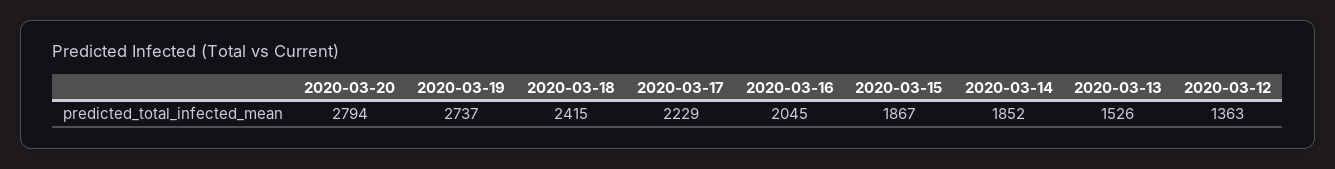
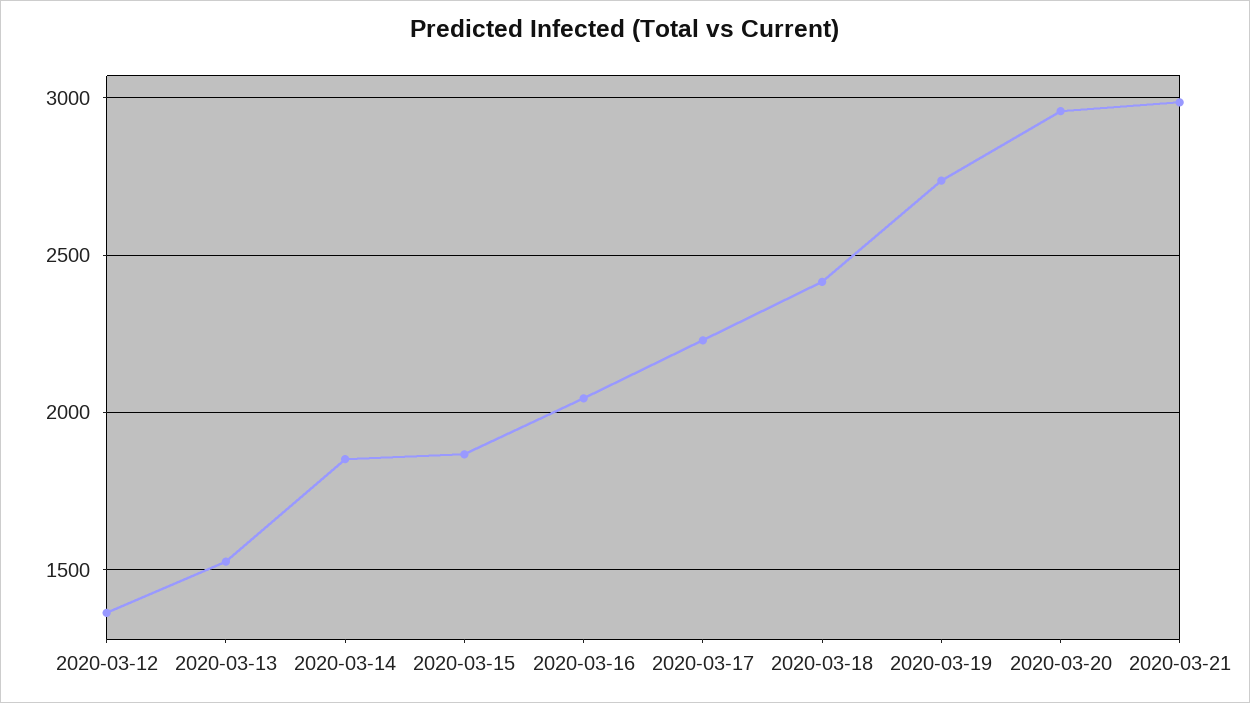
2020-03-20: 2794 -> 2950
2020-03-21: none -> 3000

